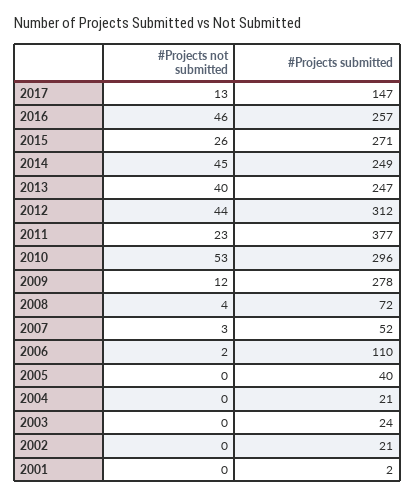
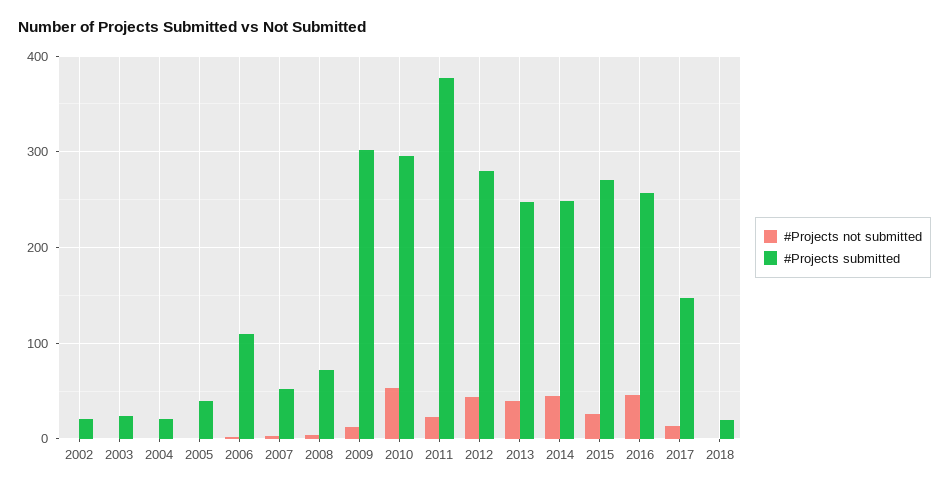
#Projects submitted, 2012: 312 -> 280
#Projects submitted, 2009: 278 -> 300
#Projects not submitted, 2001: 0 -> none
#Projects submitted, 2001: 2 -> none
#Projects not submitted, 2018: none -> 0
#Projects submitted, 2018: none -> 20

